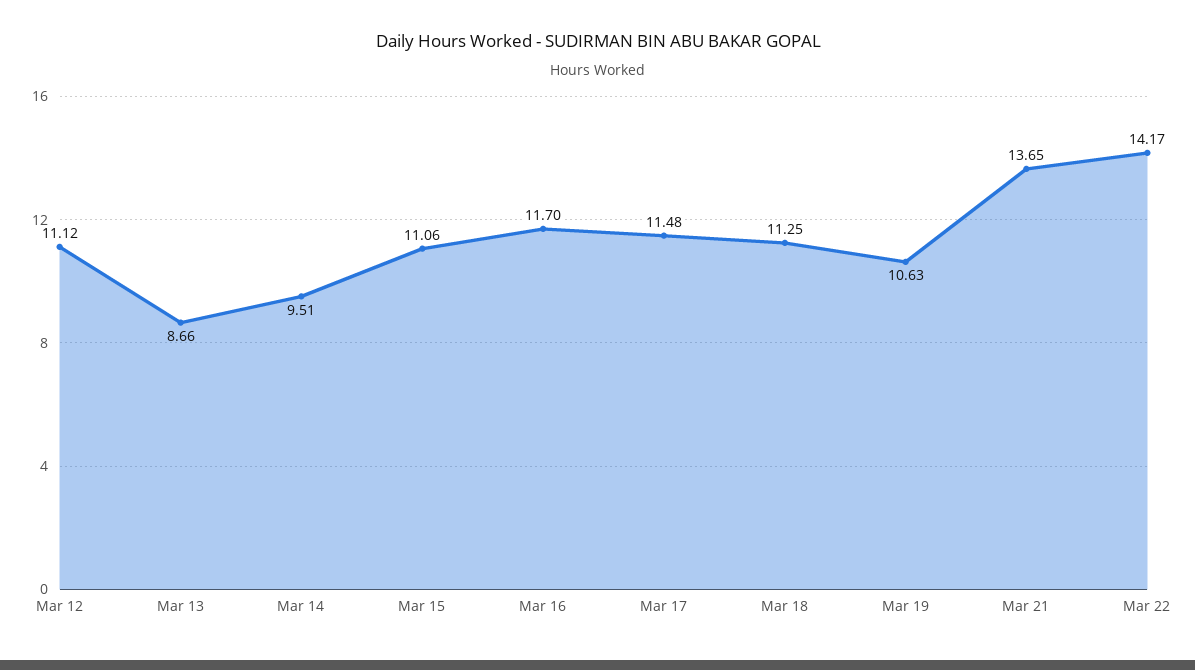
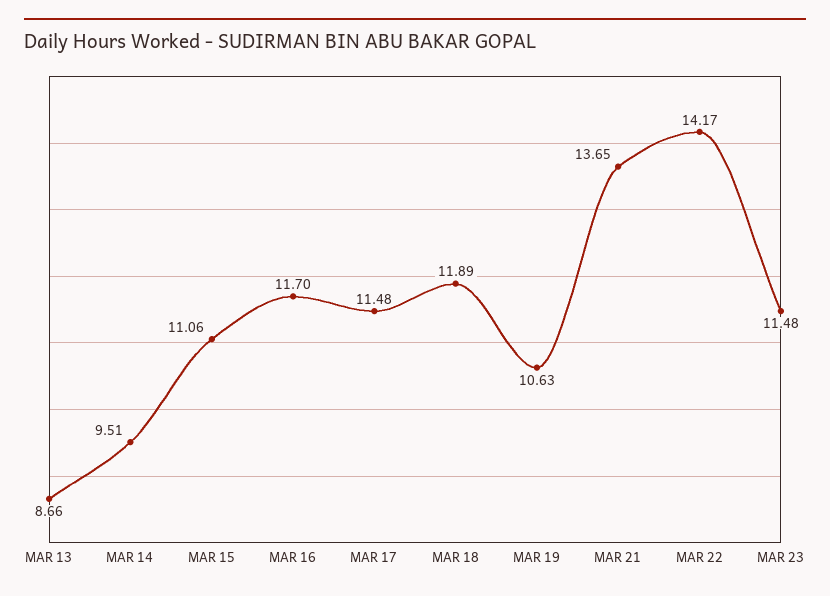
Mar 12: 11.12 -> none
Mar 18: 11.25 -> 11.89
MAR 23: none -> 11.48

